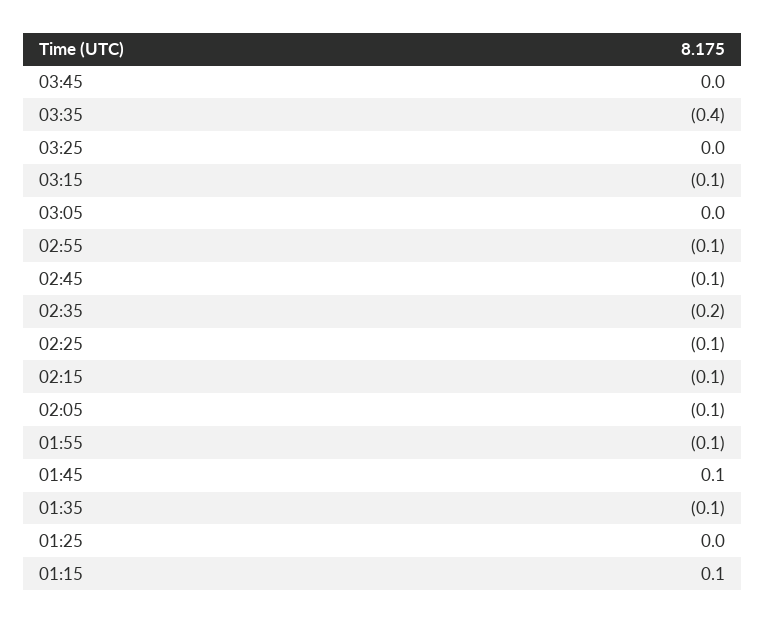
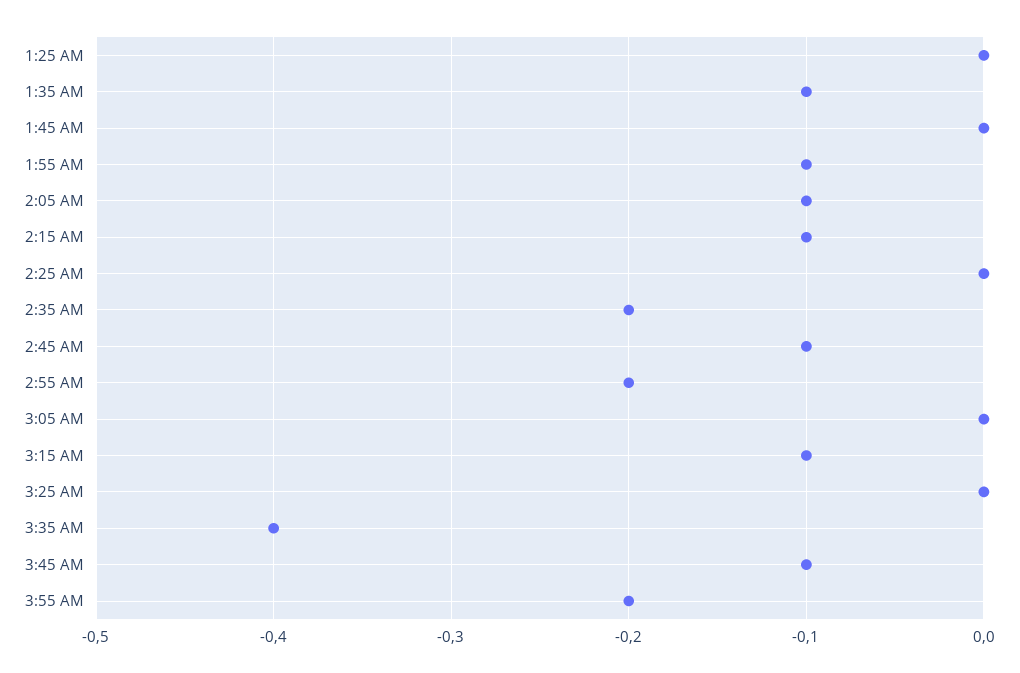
03:45: 0 -> -0.1
02:55: -0.1 -> -0.2
02:25: -0.1 -> 0
01:45: 0.1 -> 0
01:15: 0.1 -> none
3:55 AM: none -> -0.2

